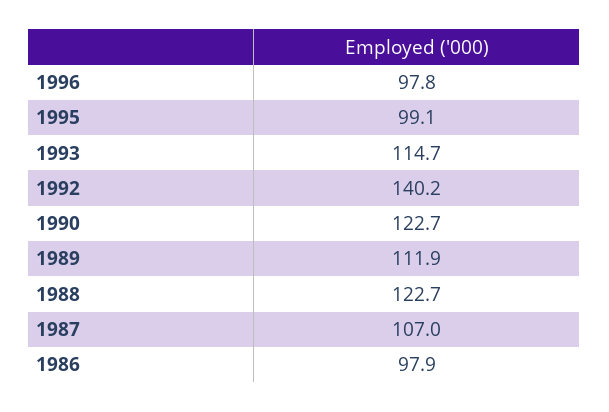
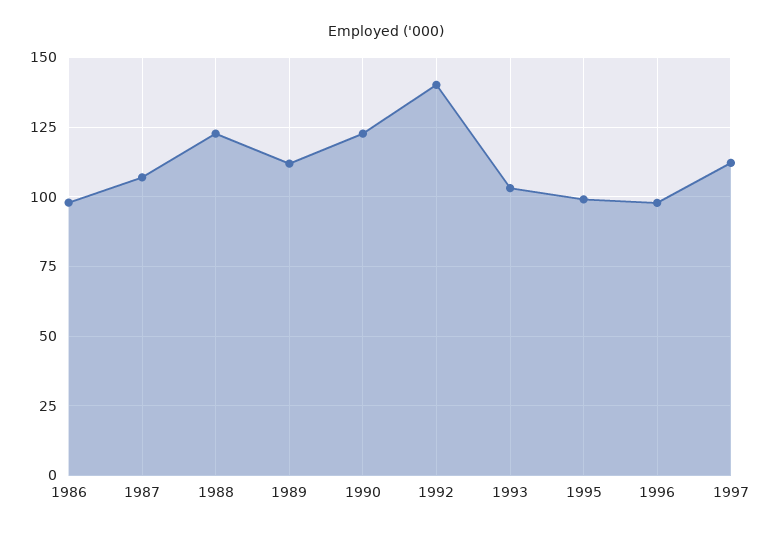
1993: 114.7 -> 102.5
1997: none -> 112.5

